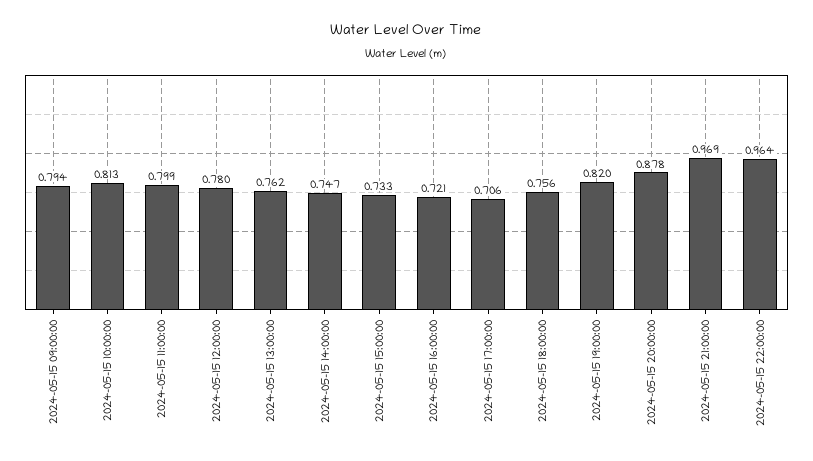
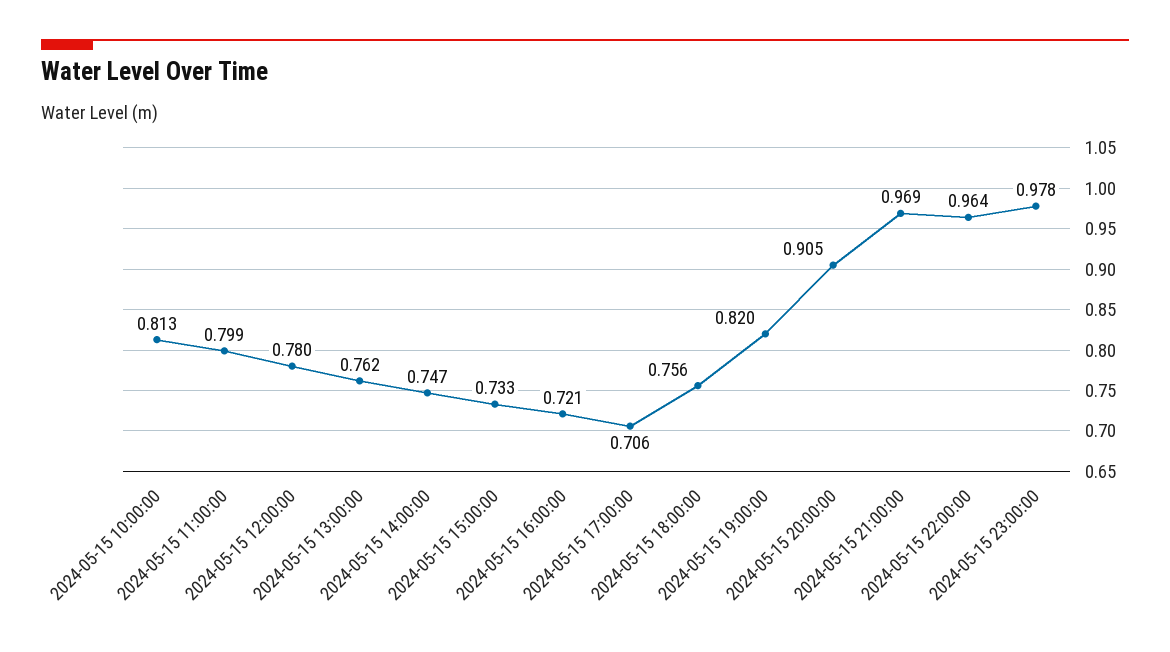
2024-05-15 09:00:00: 0.794 -> none
2024-05-15 20:00:00: 0.878 -> 0.905
2024-05-15 23:00:00: none -> 0.978

